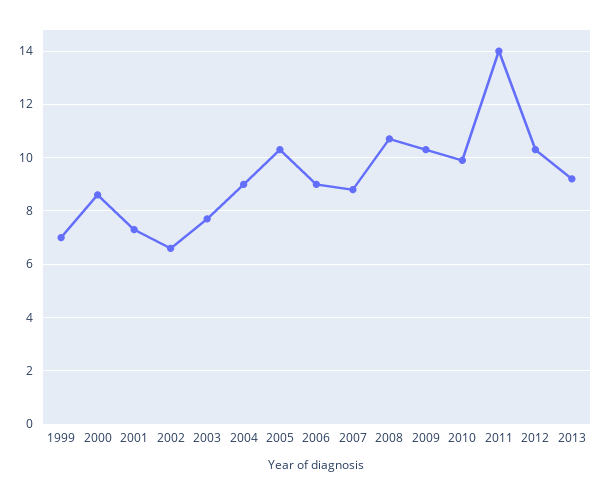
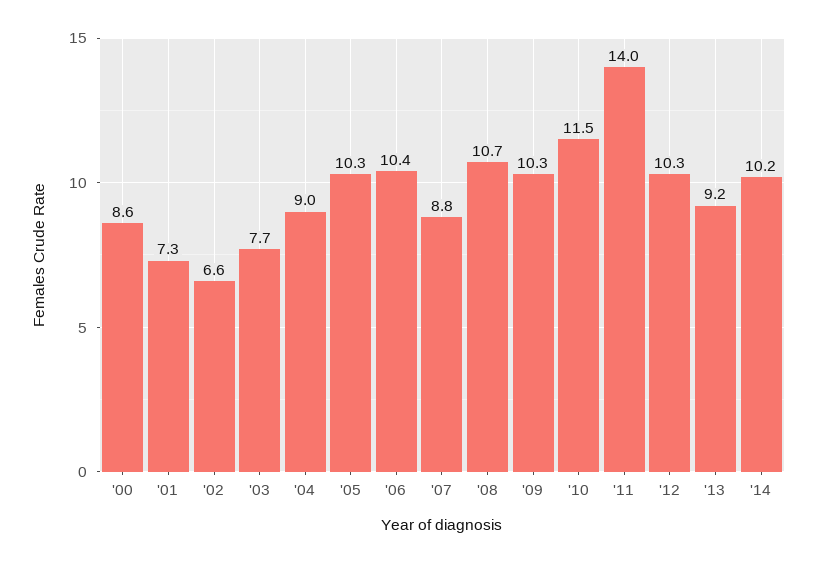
1999: 7 -> none
2006: 9 -> 10.4
2010: 10 -> 11.5
'14: none -> 10.2

